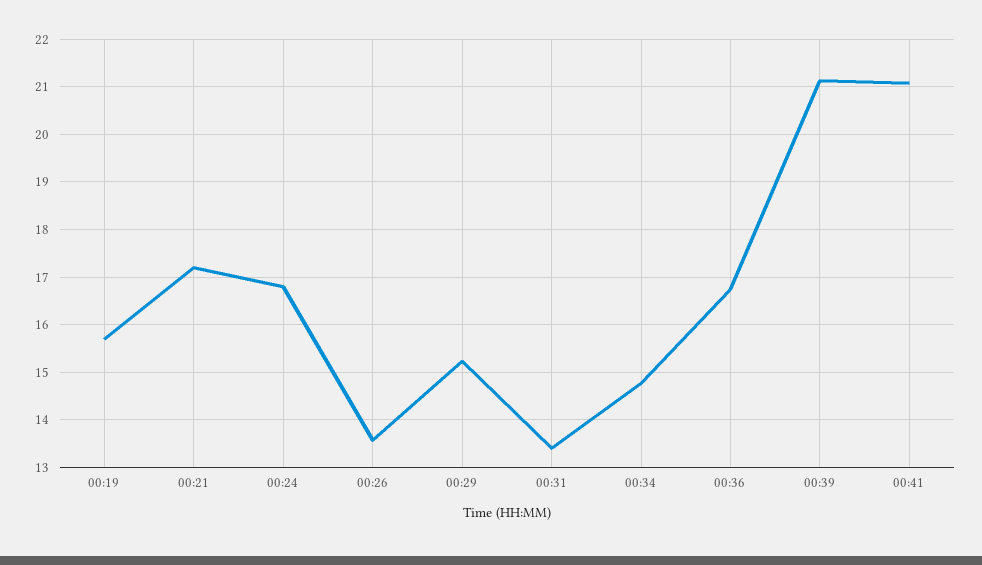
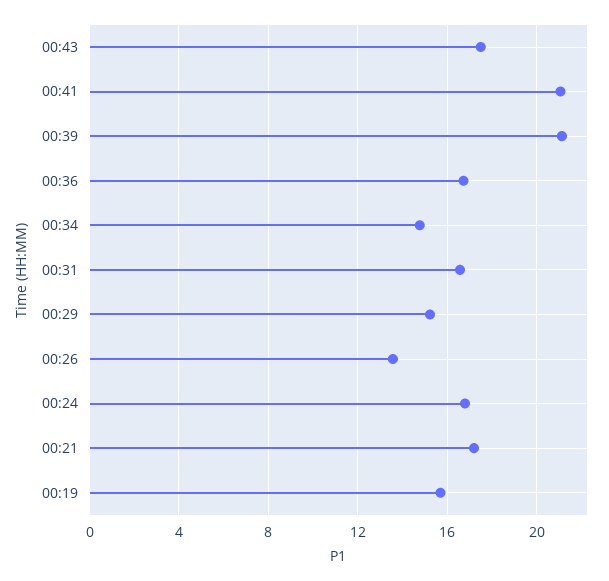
00:31: 13.4 -> 16.5
00:43: none -> 17.5

